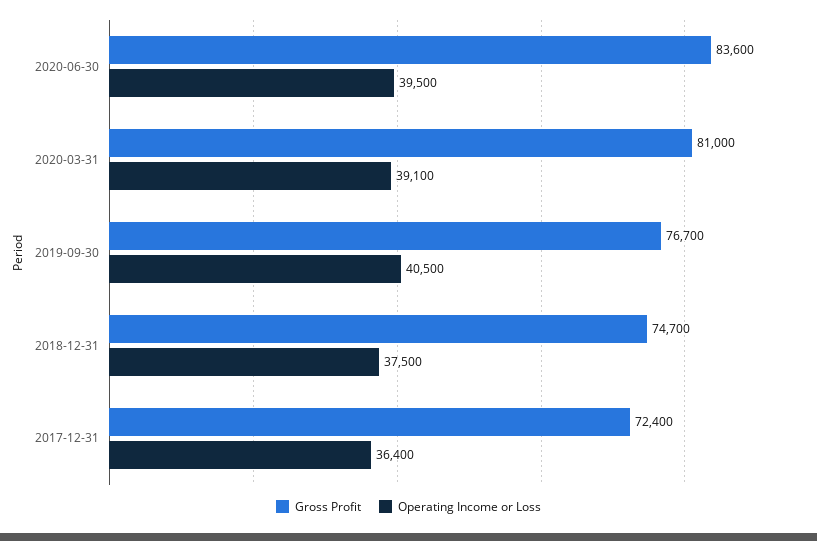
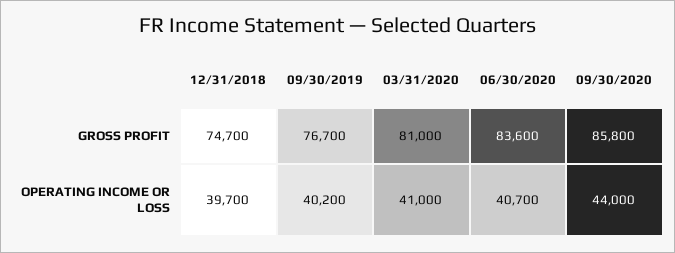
Operating Income or Loss, 2020-06-30: 39500 -> 40700
Operating Income or Loss, 2020-03-31: 39100 -> 41000
Operating Income or Loss, 2019-09-30: 40500 -> 40200
Operating Income or Loss, 2018-12-31: 37500 -> 39700
Gross Profit, 2017-12-31: 72400 -> none
Operating Income or Loss, 2017-12-31: 36400 -> none
Gross Profit, 09/30/2020: none -> 85800
Operating Income or Loss, 09/30/2020: none -> 44000

